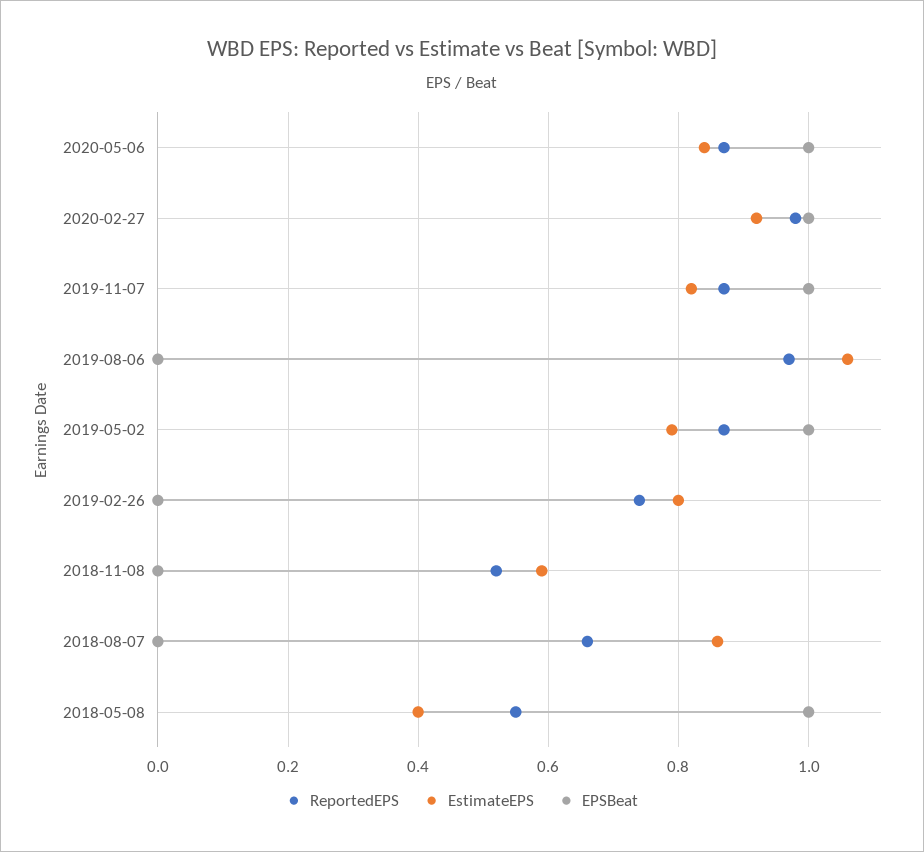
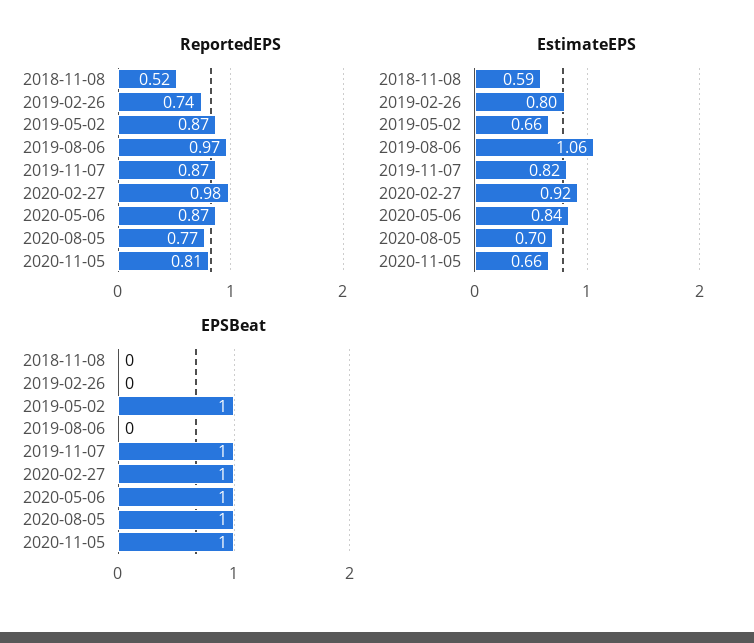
EstimateEPS, 2019-05-02: 0.8 -> 0.66
ReportedEPS, 2018-08-07: 0.65 -> none
EstimateEPS, 2018-08-07: 0.85 -> none
EPSBeat, 2018-08-07: 0 -> none
ReportedEPS, 2018-05-08: 0.55 -> none
EstimateEPS, 2018-05-08: 0.4 -> none
EPSBeat, 2018-05-08: 1 -> none
ReportedEPS, 2020-08-05: none -> 0.77
ReportedEPS, 2020-11-05: none -> 0.81
EstimateEPS, 2020-08-05: none -> 0.7
EstimateEPS, 2020-11-05: none -> 0.66
EPSBeat, 2020-08-05: none -> 1
EPSBeat, 2020-11-05: none -> 1

